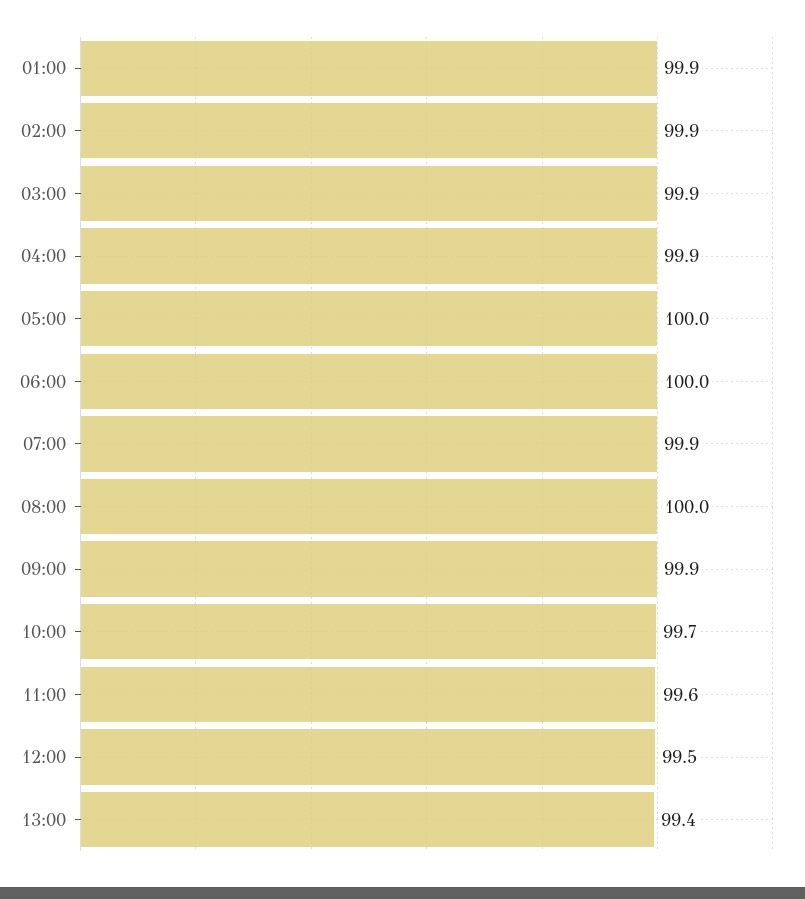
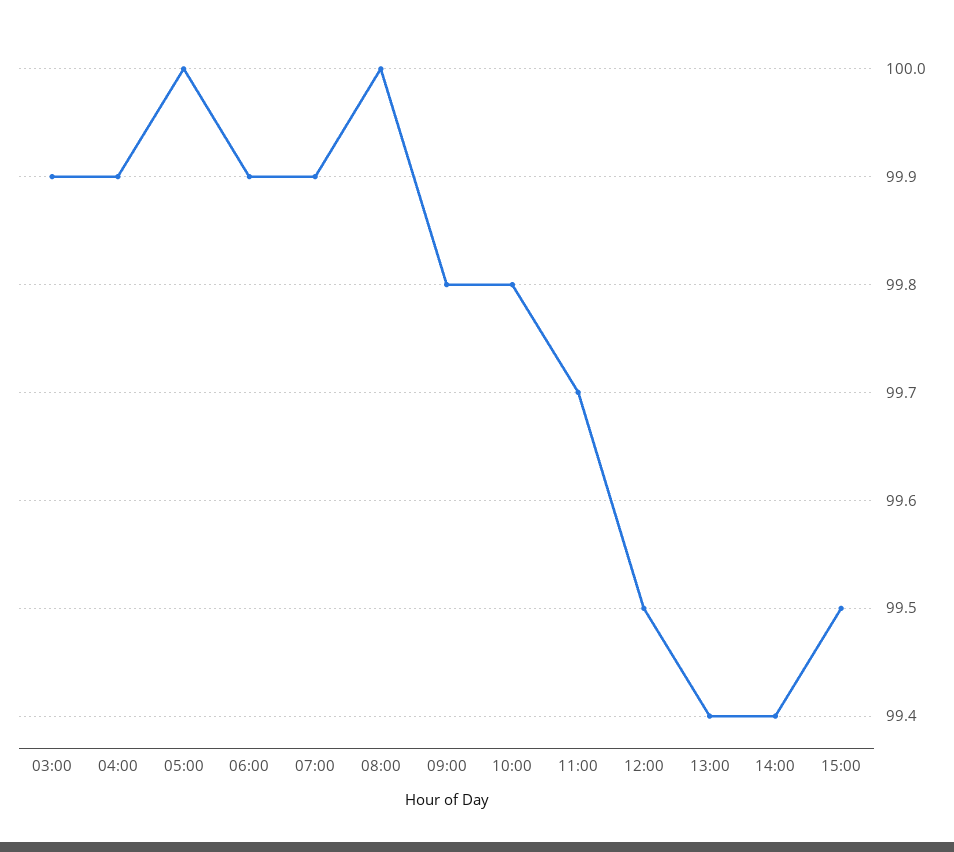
01:00: 99.9 -> none
02:00: 99.9 -> none
06:00: 100 -> 99.9
09:00: 99.9 -> 99.8
10:00: 99.7 -> 99.8
11:00: 99.6 -> 99.7
14:00: none -> 99.4
15:00: none -> 99.5

